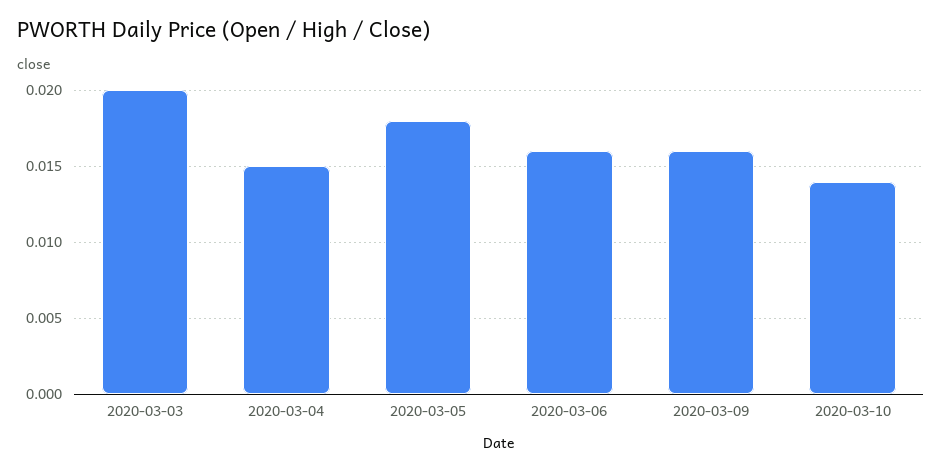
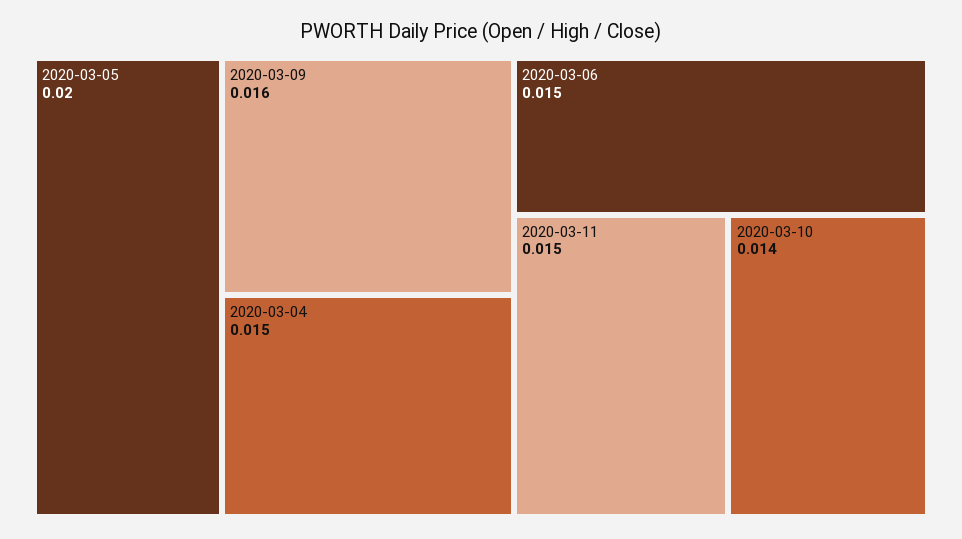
2020-03-03: 0.02 -> none
2020-03-05: 0.018 -> 0.02
2020-03-06: 0.016 -> 0.015
2020-03-11: none -> 0.015

